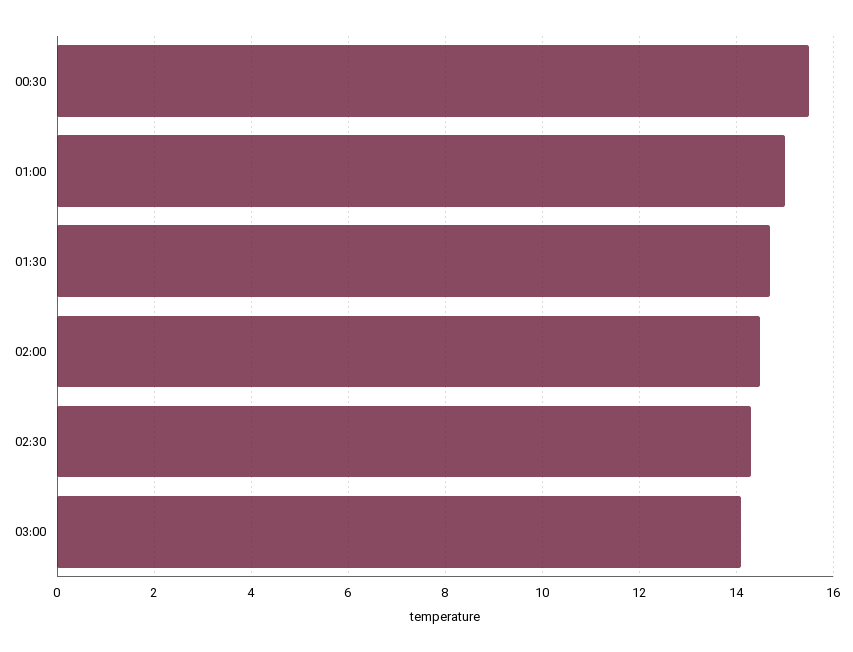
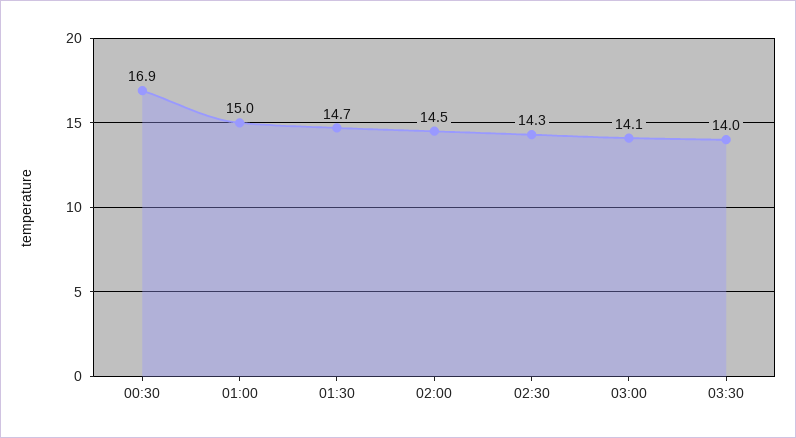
00:30: 15.5 -> 16.9
03:30: none -> 14

